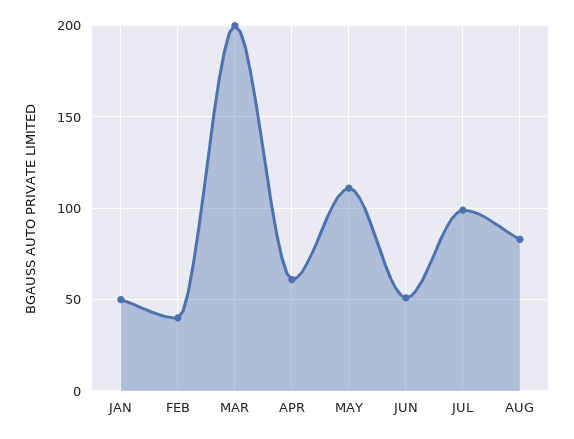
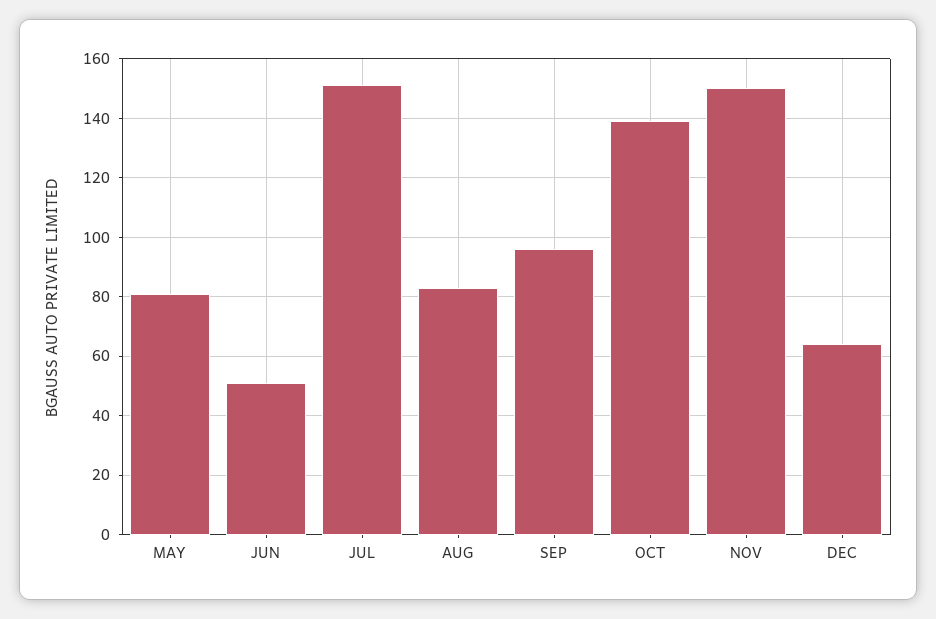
JAN: 50 -> none
FEB: 40 -> none
MAR: 200 -> none
APR: 60 -> none
MAY: 110 -> 80
JUL: 100 -> 150
SEP: none -> 95
OCT: none -> 140
NOV: none -> 150
DEC: none -> 65

